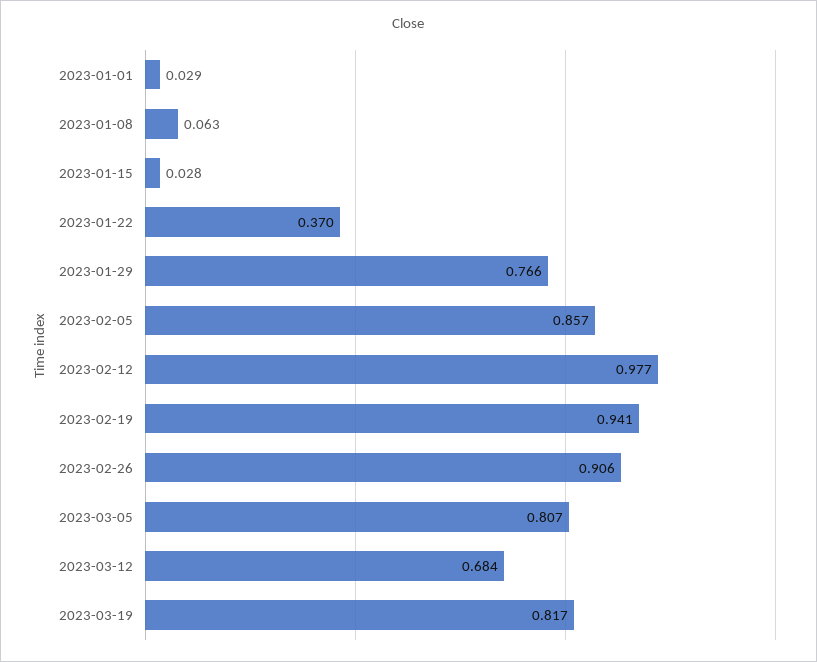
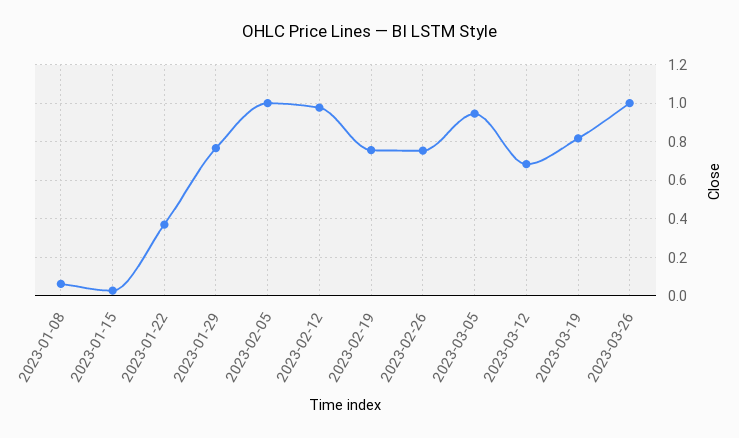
2023-01-01: 0.029 -> none
2023-02-05: 0.857 -> 1
2023-02-19: 0.941 -> 0.75
2023-02-26: 0.906 -> 0.75
2023-03-05: 0.807 -> 0.95
2023-03-26: none -> 1

